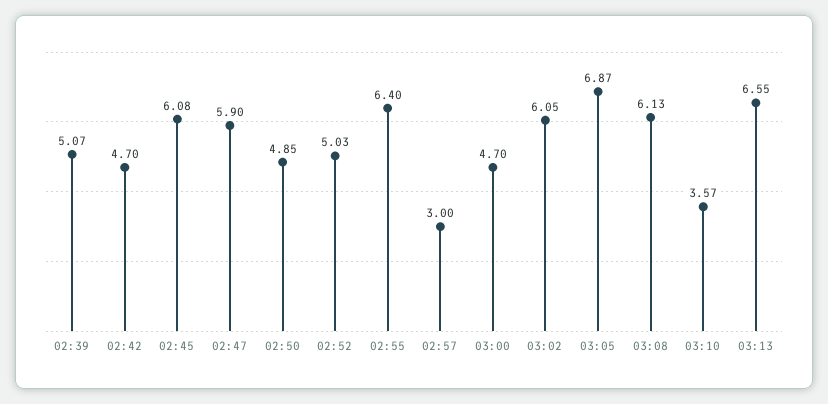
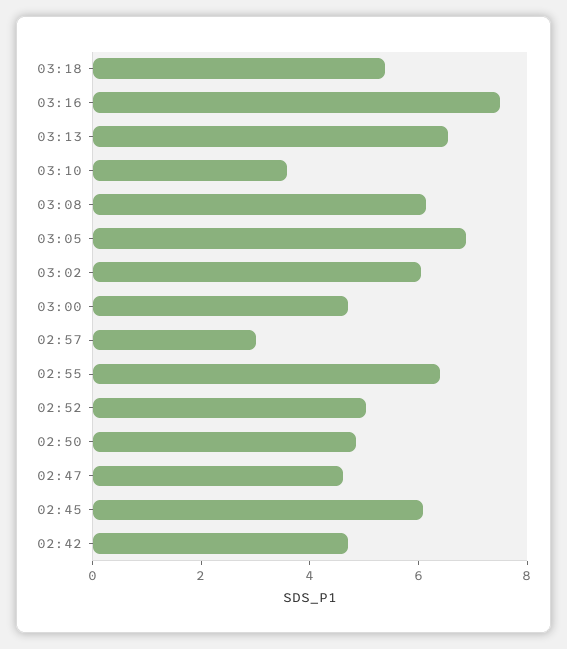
02:39: 5.07 -> none
02:47: 5.9 -> 4.5
03:18: none -> 5.5
03:16: none -> 7.5

